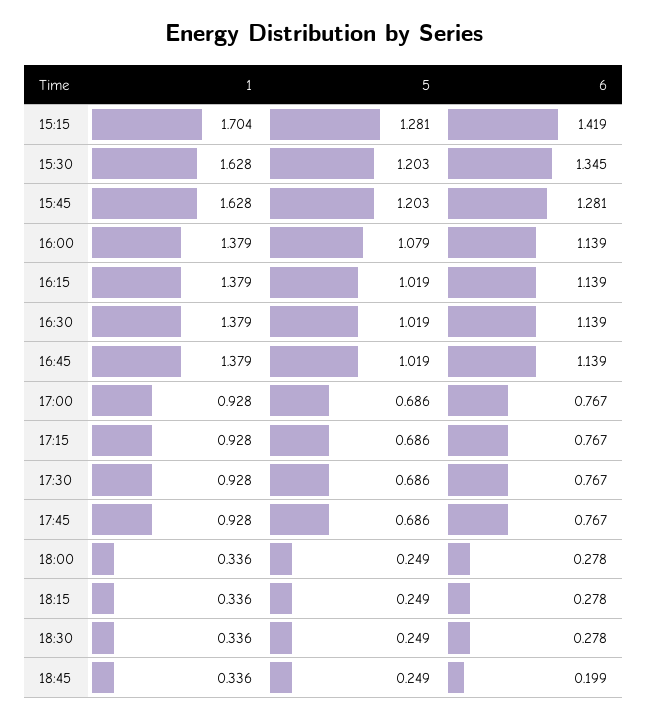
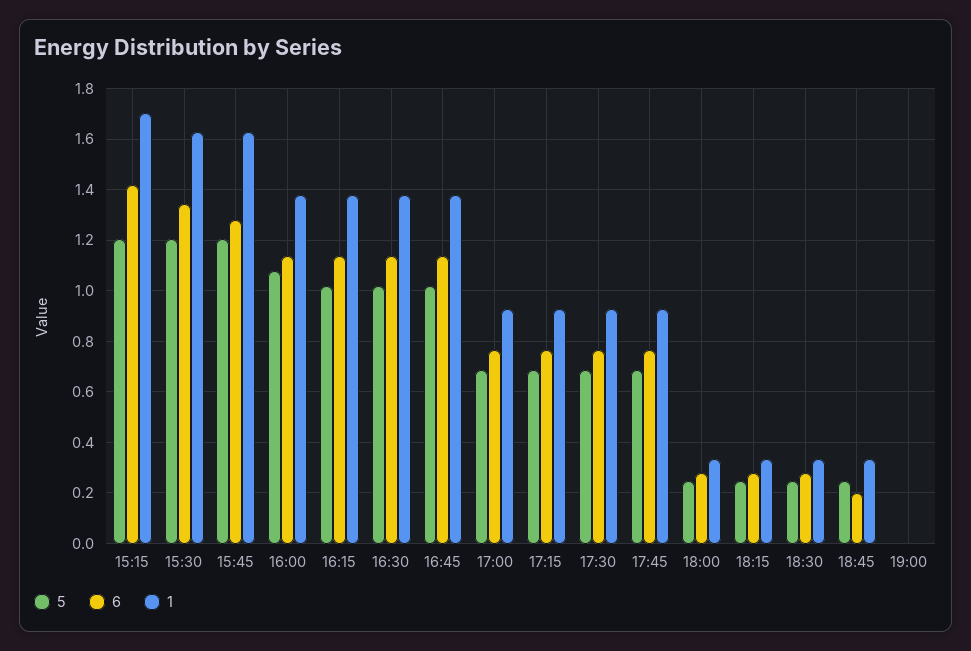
5, 15:15: 1.281 -> 1.2
5, 19:00: none -> 0
6, 19:00: none -> 0
1, 19:00: none -> 0

